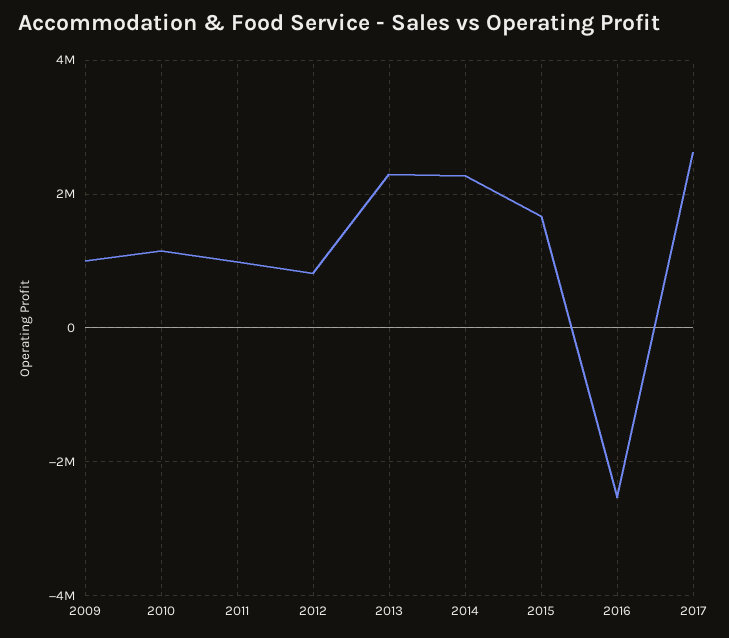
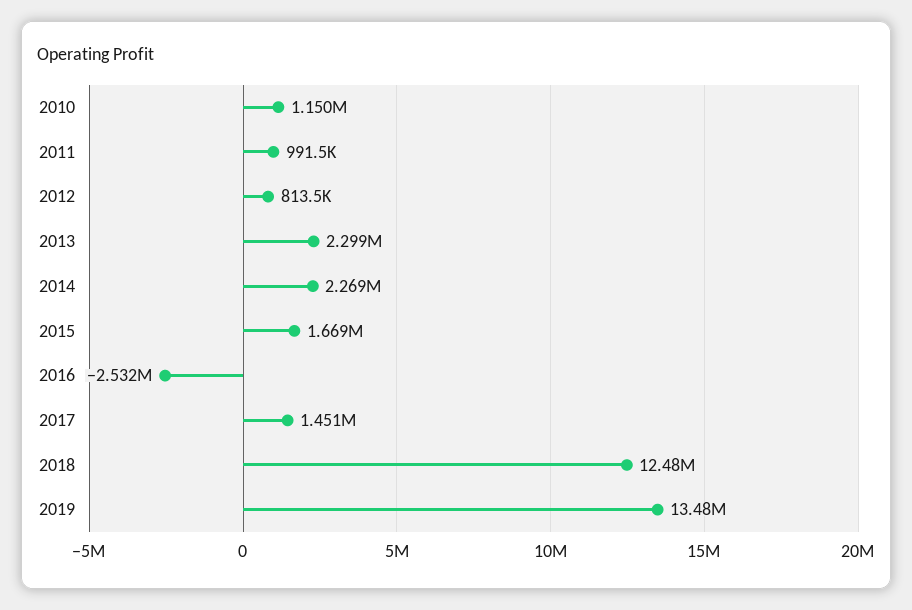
2009: 1000000 -> none
2017: 2600000 -> 1451000
2018: none -> 12480000
2019: none -> 13480000

